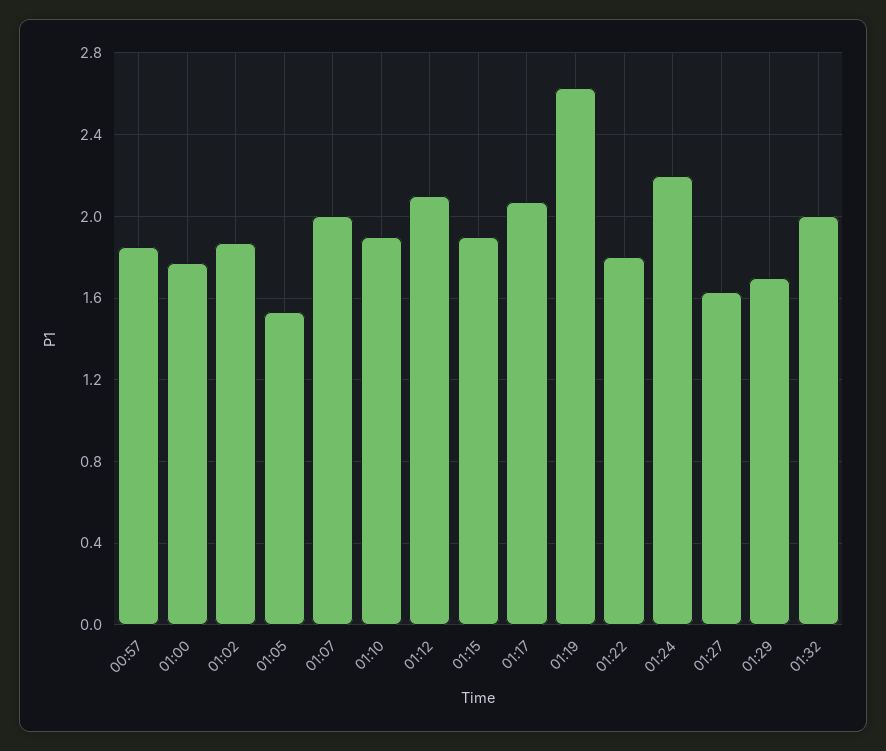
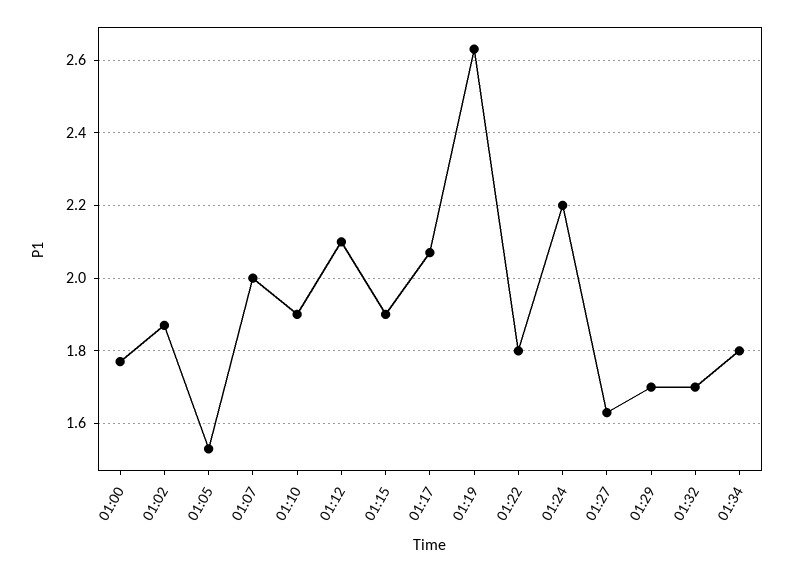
00:57: 1.85 -> none
01:32: 2 -> 1.7
01:34: none -> 1.8

